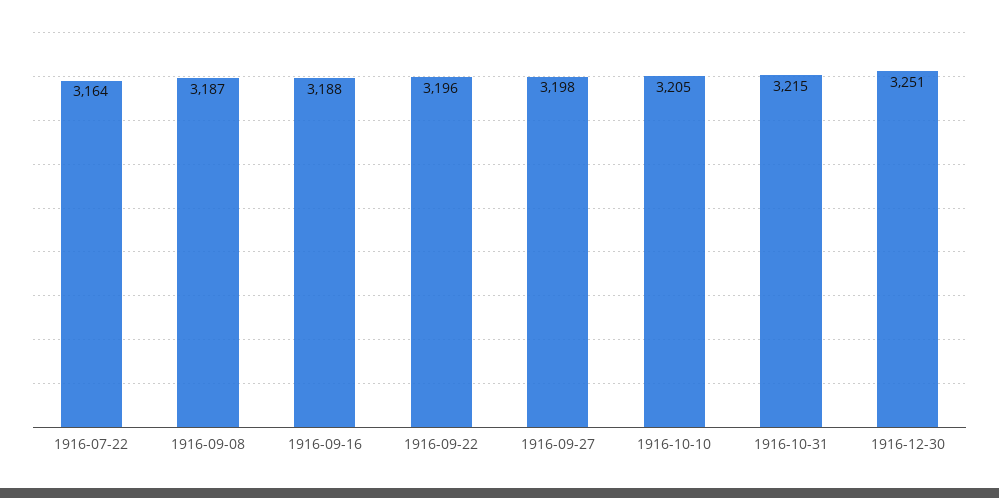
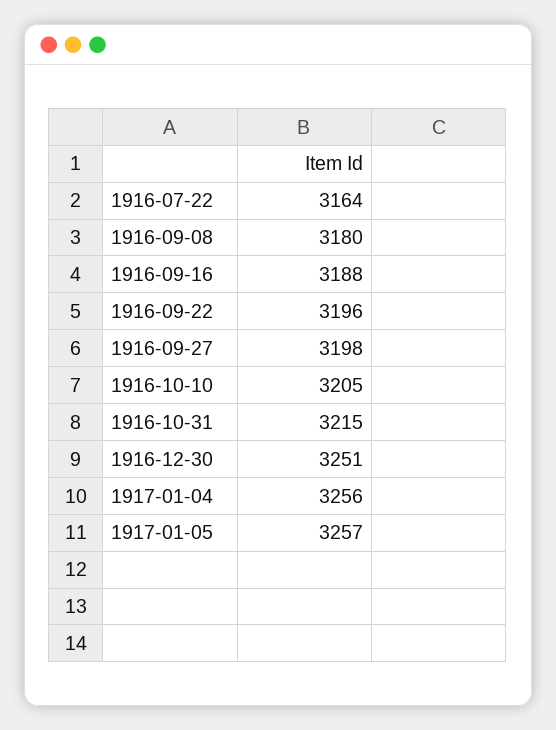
1916-09-08: 3187 -> 3180
1917-01-04: none -> 3256
1917-01-05: none -> 3257

